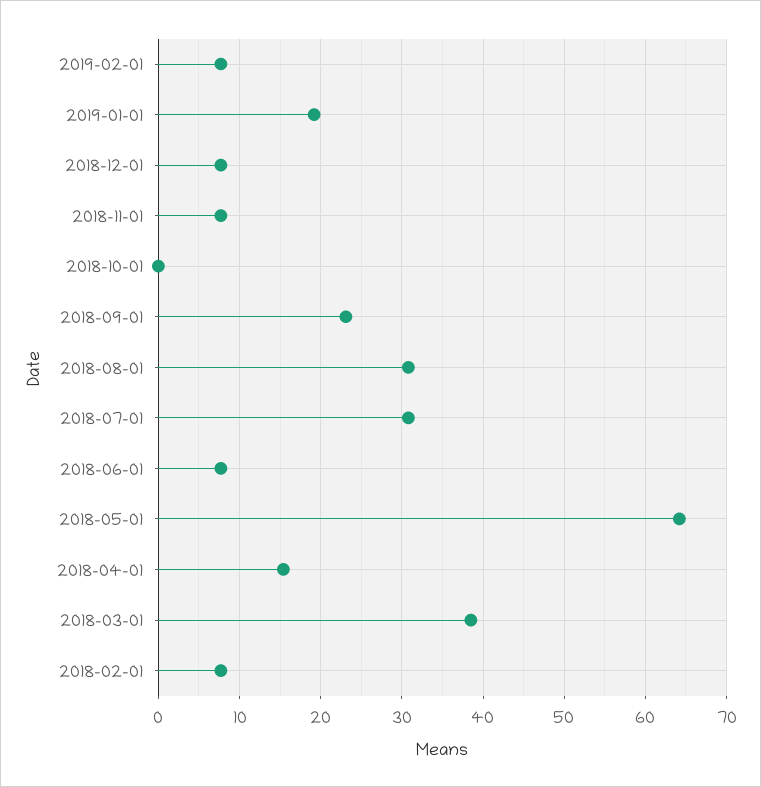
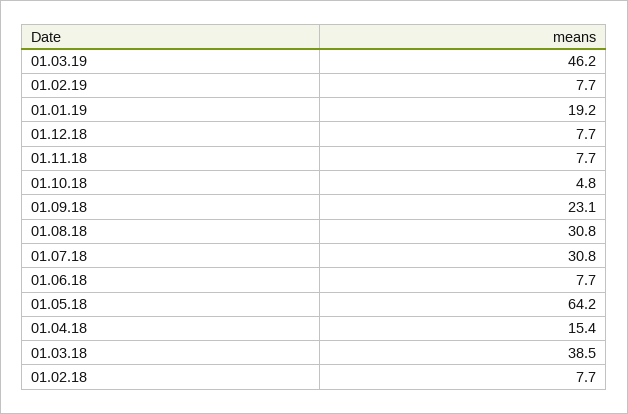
2018-10-01: 0 -> 4.8
01.03.19: none -> 46.2

